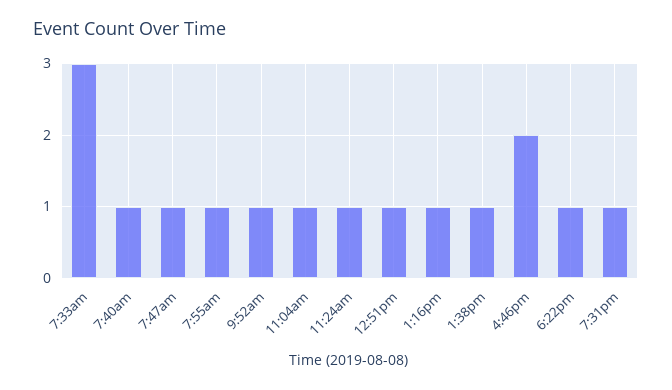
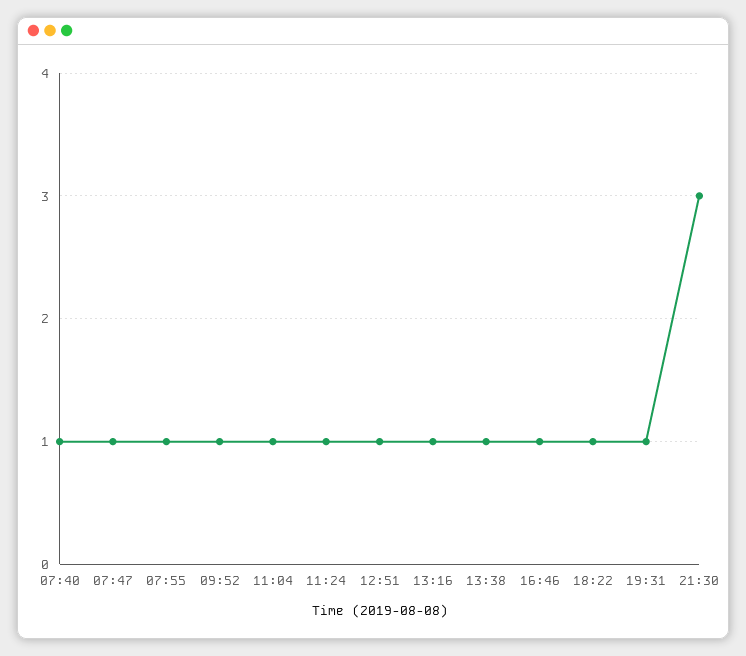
7:33am: 3 -> none
4:46pm: 2 -> 1
21:30: none -> 3

